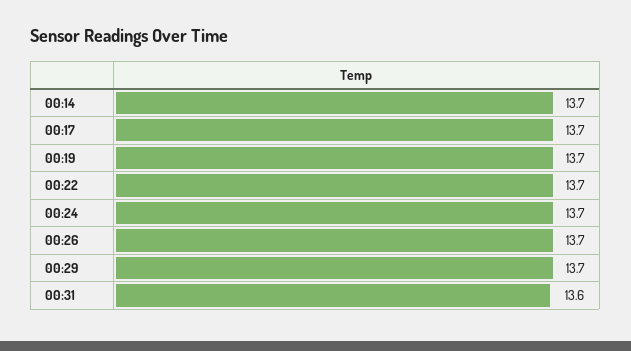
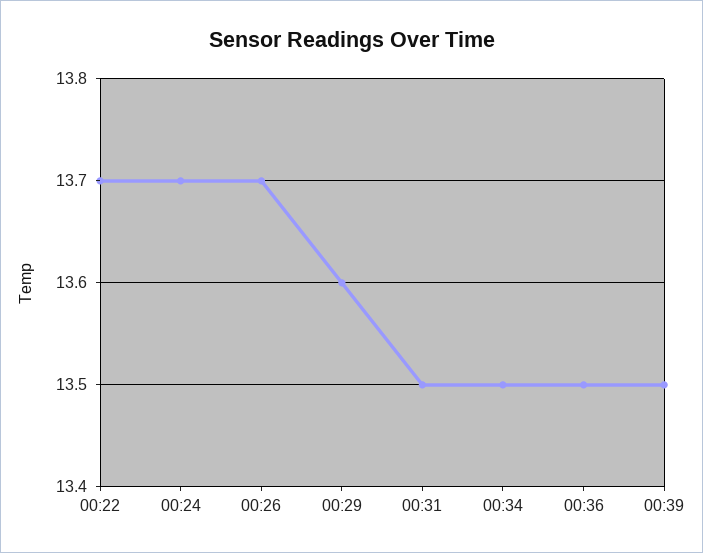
00:14: 13.7 -> none
00:17: 13.7 -> none
00:19: 13.7 -> none
00:29: 13.7 -> 13.6
00:31: 13.6 -> 13.5
00:34: none -> 13.5
00:36: none -> 13.5
00:39: none -> 13.5

